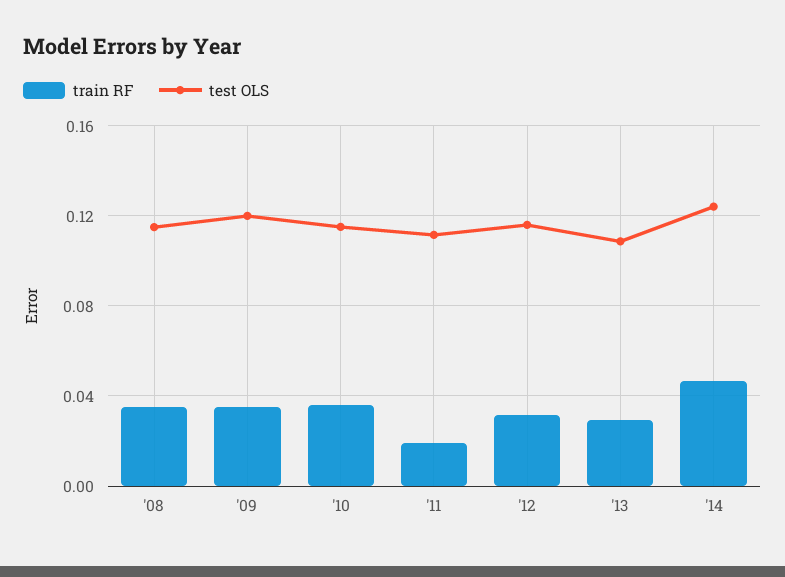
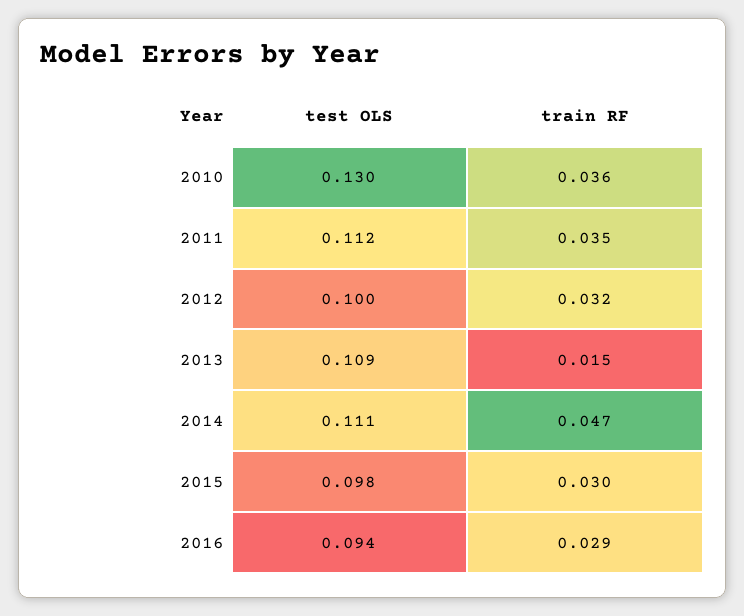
train RF, '08: 0.035 -> none
test OLS, '08: 0.115 -> none
train RF, '09: 0.035 -> none
test OLS, '09: 0.12 -> none
test OLS, '10: 0.115 -> 0.13
train RF, '11: 0.02 -> 0.035
test OLS, '12: 0.115 -> 0.1
train RF, '13: 0.03 -> 0.015
test OLS, '14: 0.125 -> 0.111
test OLS, 2015: none -> 0.098
train RF, 2015: none -> 0.03
test OLS, 2016: none -> 0.094
train RF, 2016: none -> 0.029

